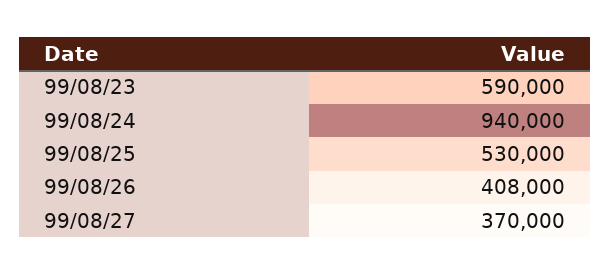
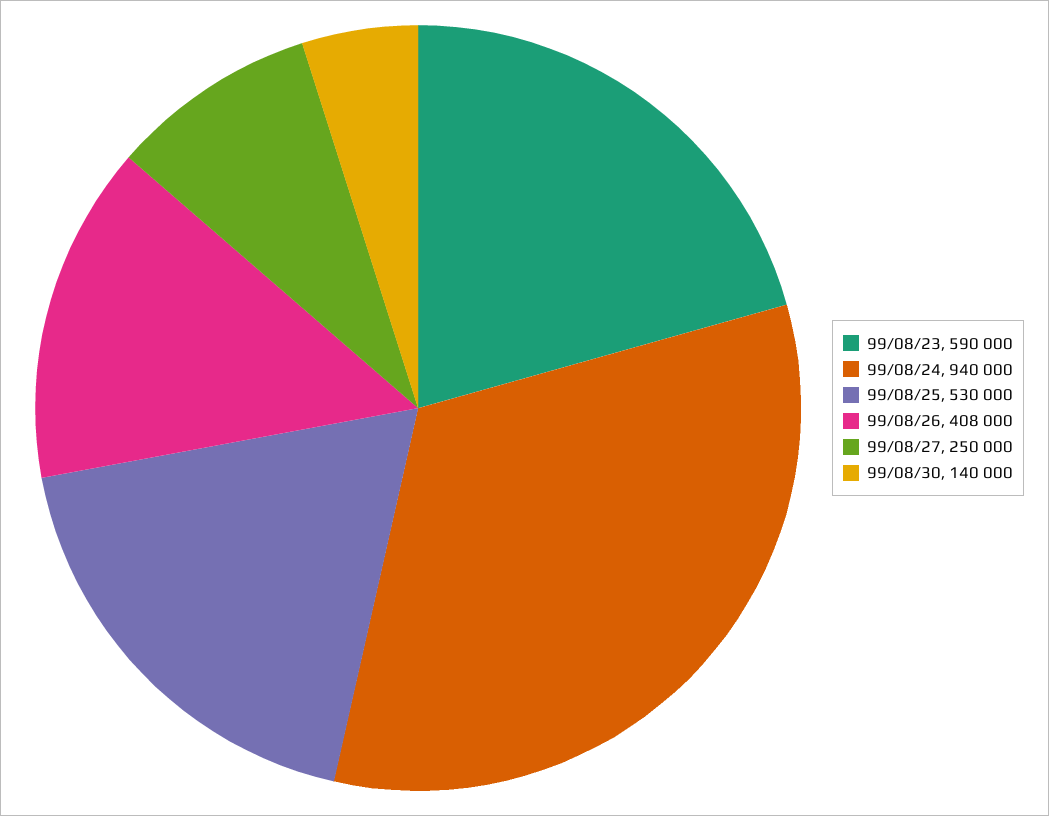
99/08/27: 370000 -> 250000
99/08/30: none -> 140000

